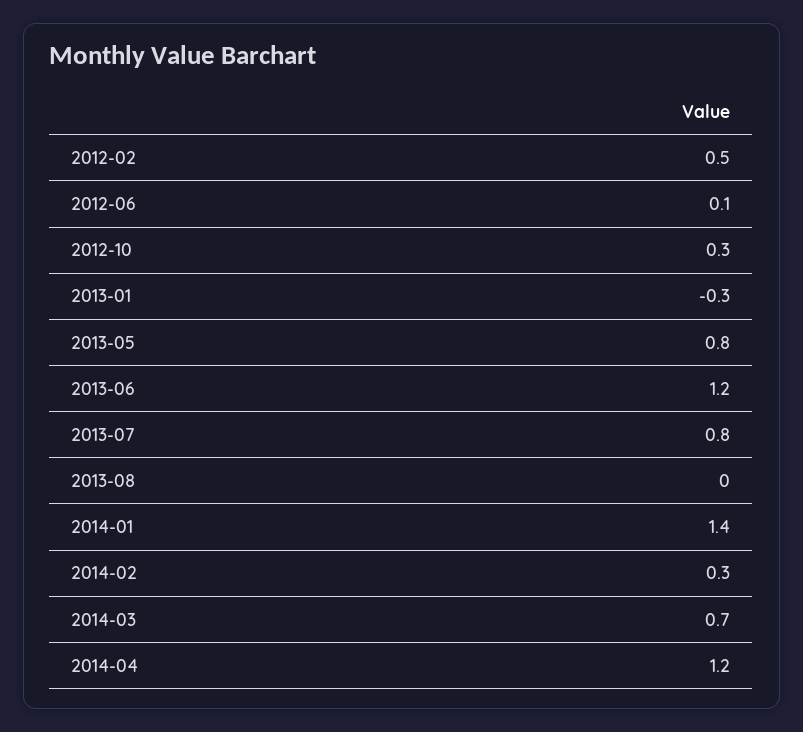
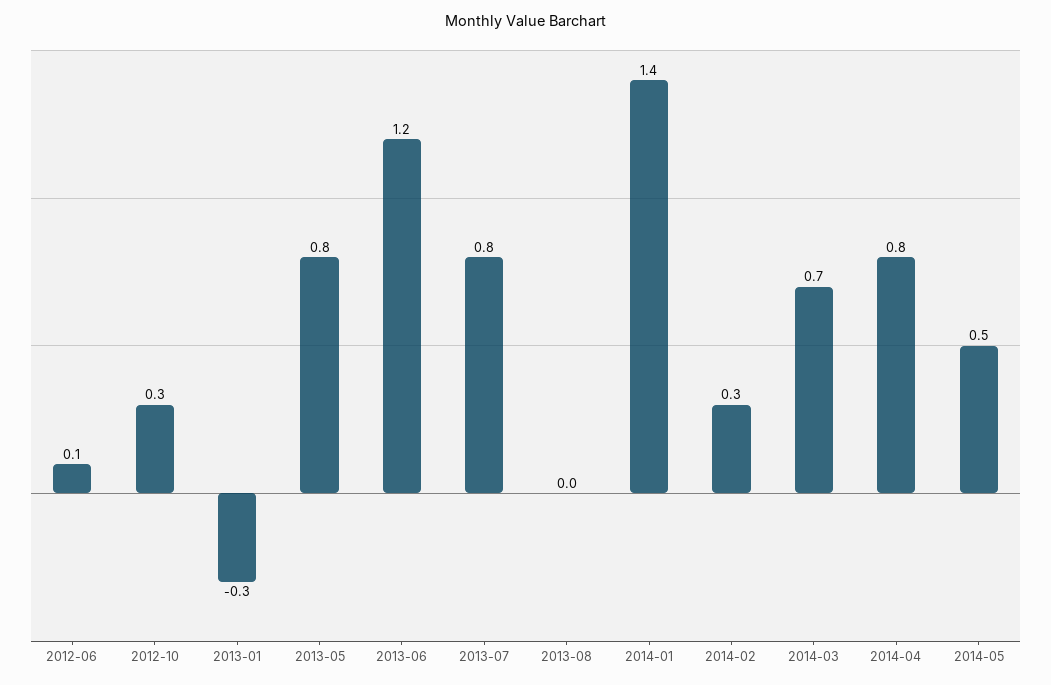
2012-02: 0.5 -> none
2014-04: 1.2 -> 0.8
2014-05: none -> 0.5

